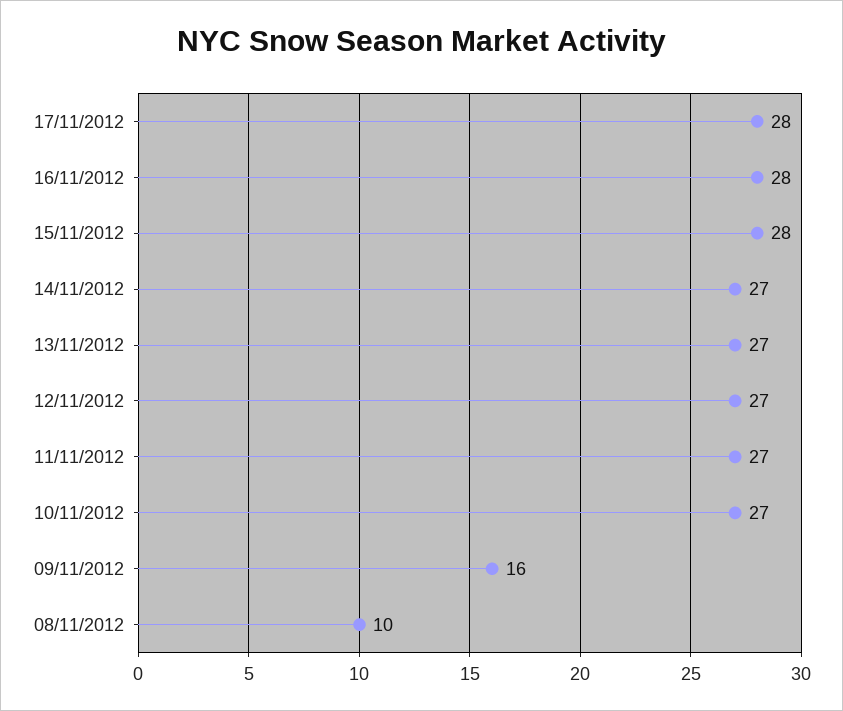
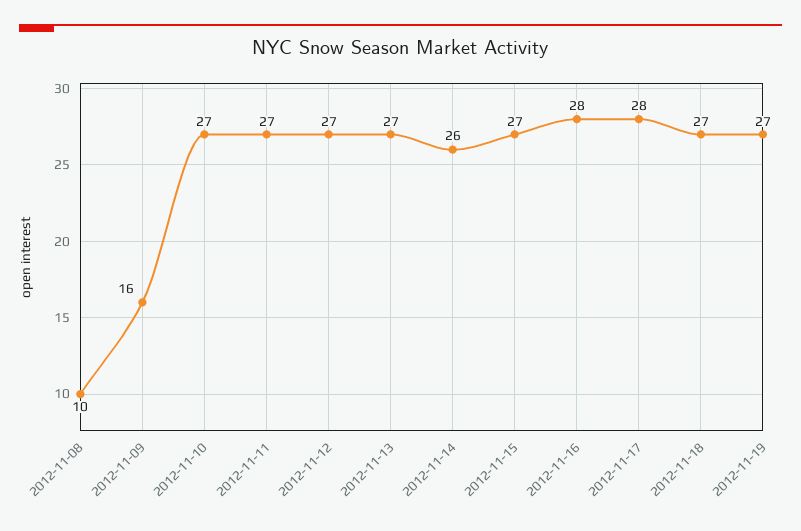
15/11/2012: 28 -> 27
14/11/2012: 27 -> 26
2012-11-18: none -> 27
2012-11-19: none -> 27

